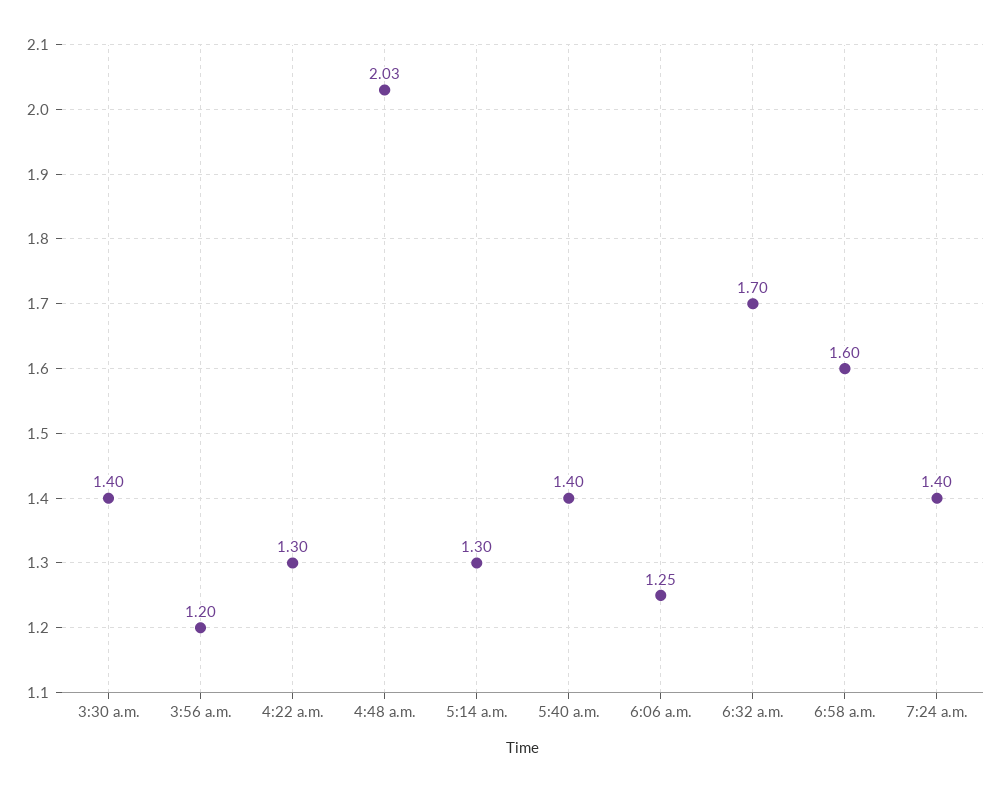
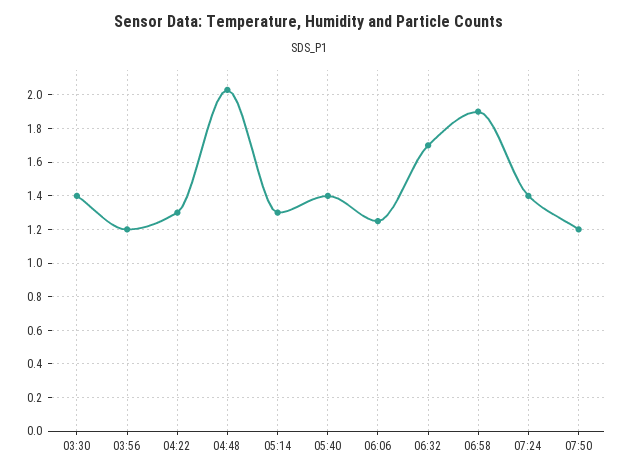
6:58 a.m.: 1.6 -> 1.9
07:50: none -> 1.2

